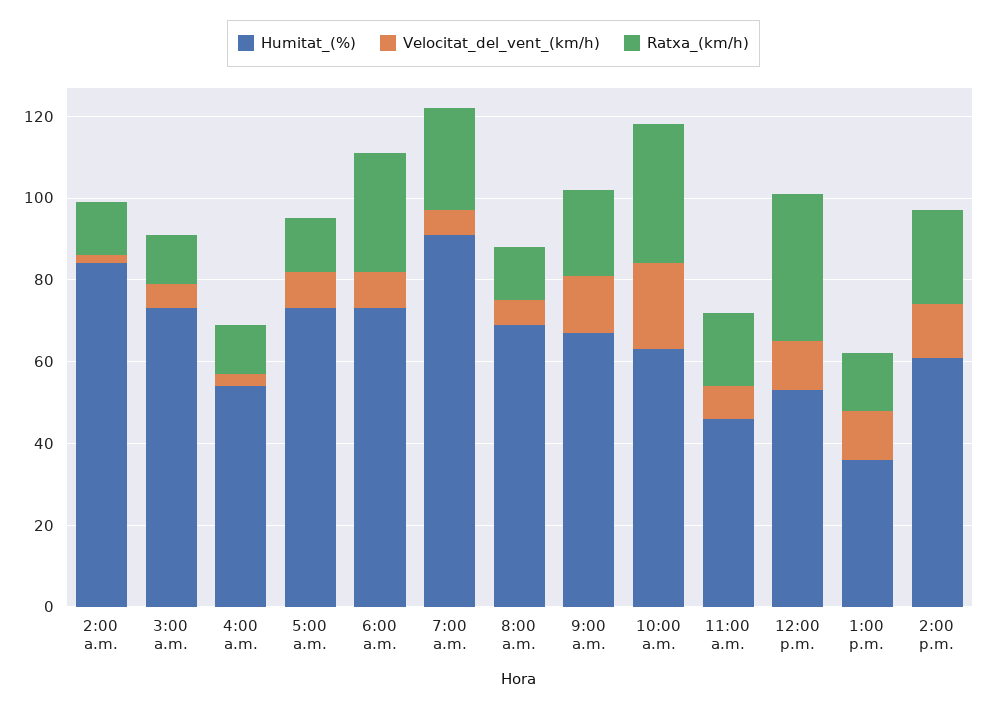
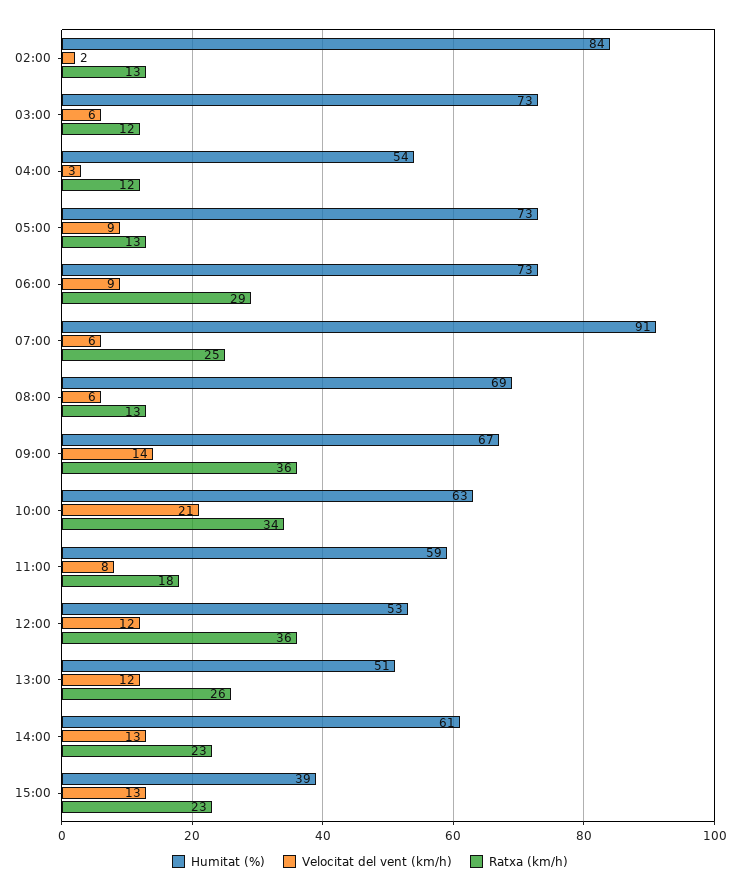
Ratxa_(km/h), 9:00 a.m.: 20 -> 36
Humitat_(%), 11:00 a.m.: 45 -> 59
Humitat_(%), 1:00 p.m.: 35 -> 51
Ratxa_(km/h), 1:00 p.m.: 15 -> 26
Humitat_(%), 15:00: none -> 39
Velocitat_del_vent_(km/h), 15:00: none -> 13
Ratxa_(km/h), 15:00: none -> 23

